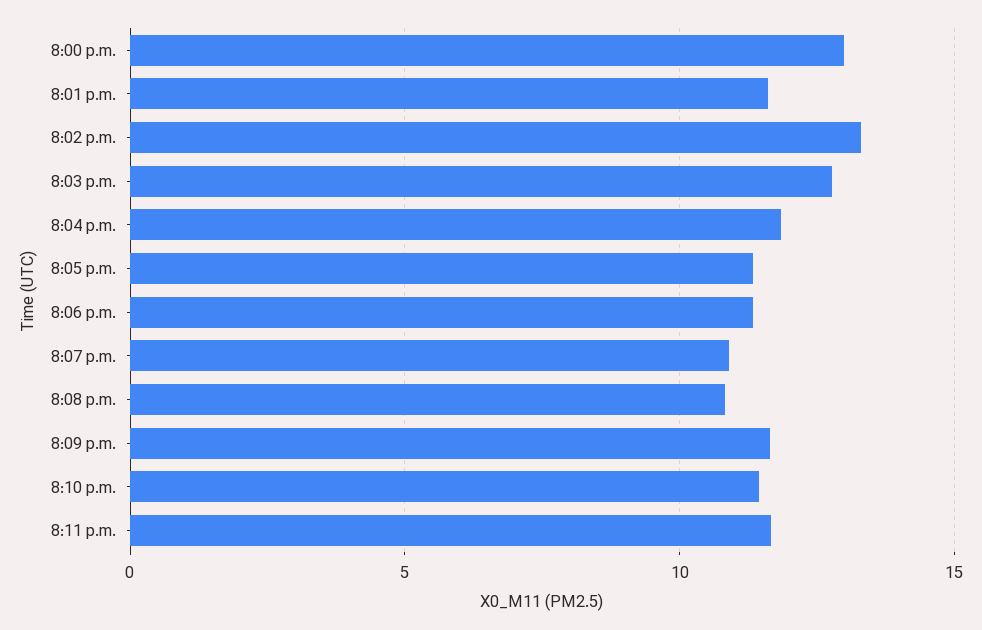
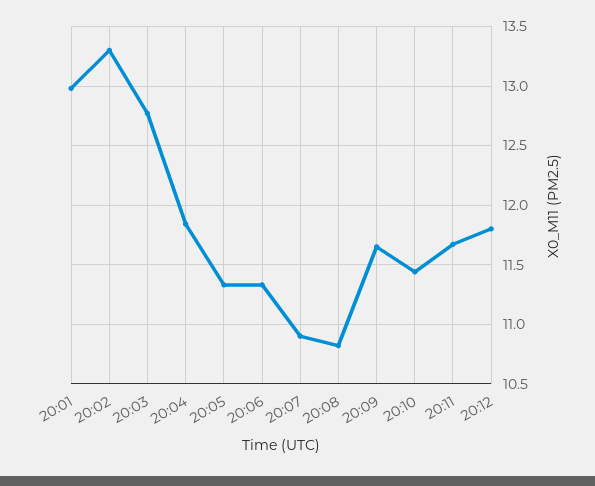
8:00 p.m.: 13 -> none
8:01 p.m.: 11.5 -> 13
20:12: none -> 11.8

